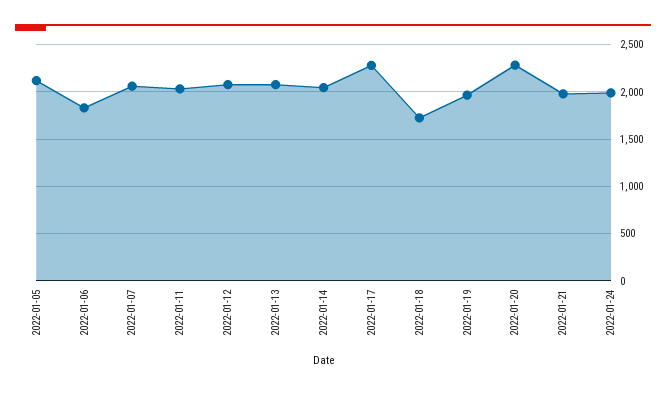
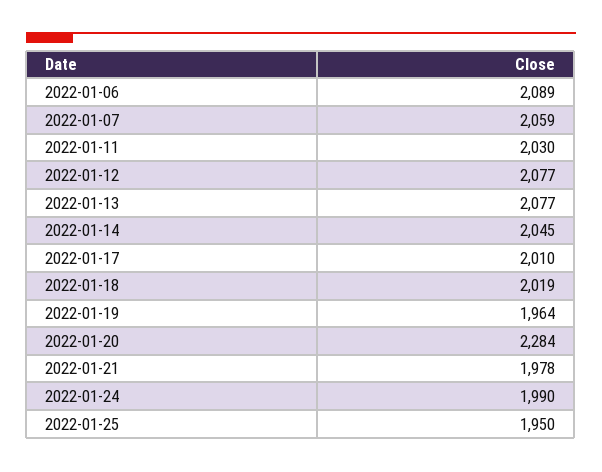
2022-01-05: 2100 -> none
2022-01-06: 1800 -> 2089
2022-01-17: 2300 -> 2010
2022-01-18: 1700 -> 2019
2022-01-25: none -> 1950

